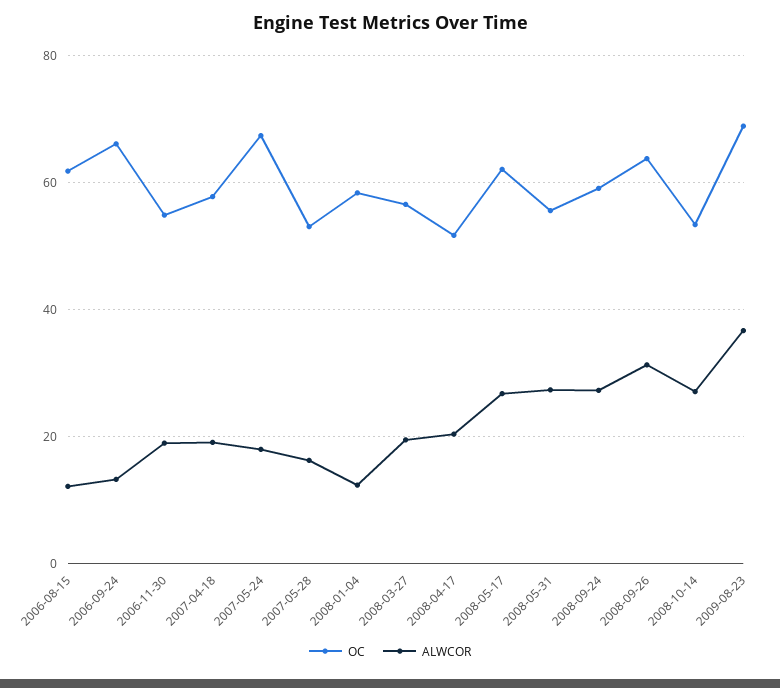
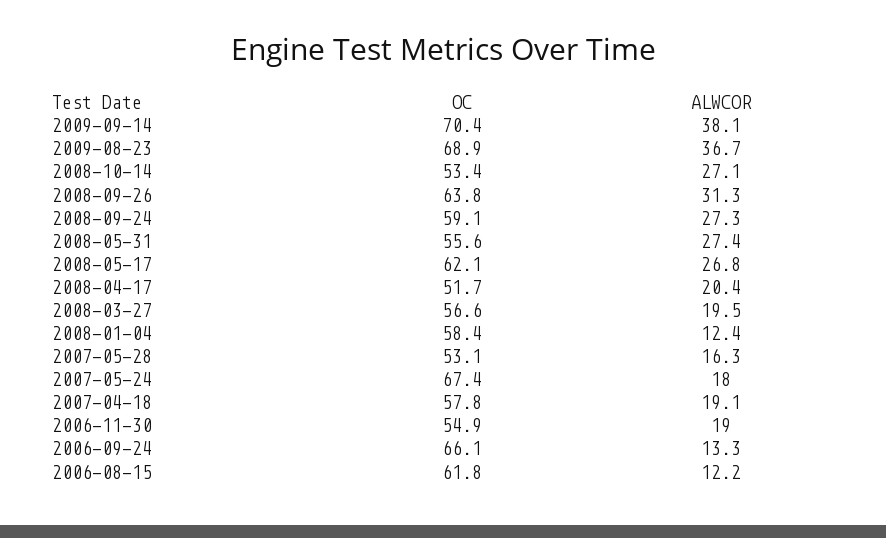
OC, 2009-09-14: none -> 70.4
ALWCOR, 2009-09-14: none -> 38.1

